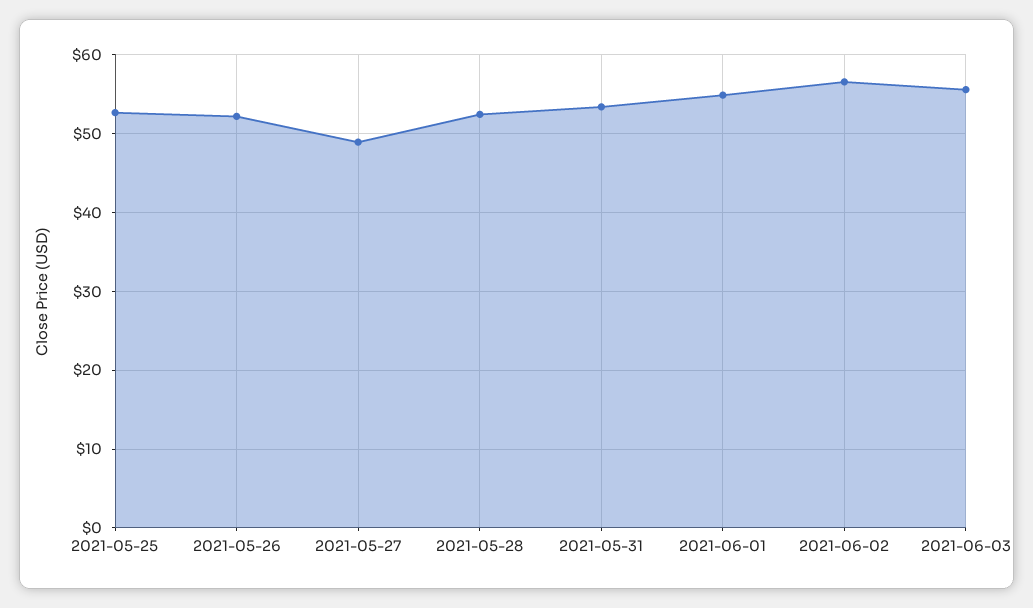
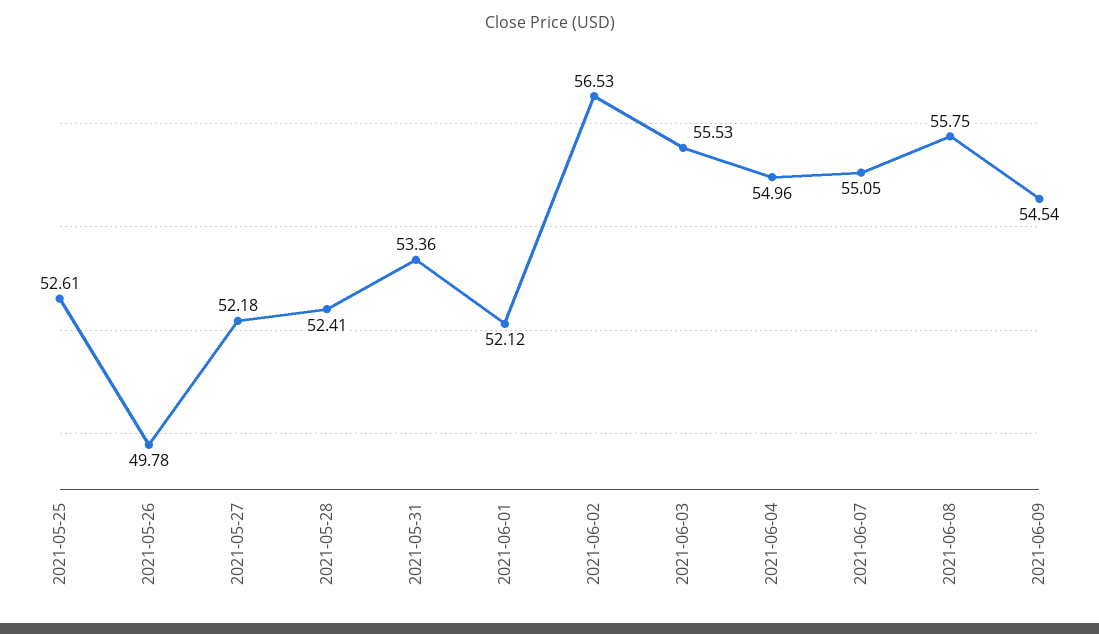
2021-05-26: 52 -> 49.78
2021-05-27: 49 -> 52.18
2021-06-01: 55 -> 52.12
2021-06-04: none -> 54.96
2021-06-07: none -> 55.05
2021-06-08: none -> 55.75
2021-06-09: none -> 54.54

